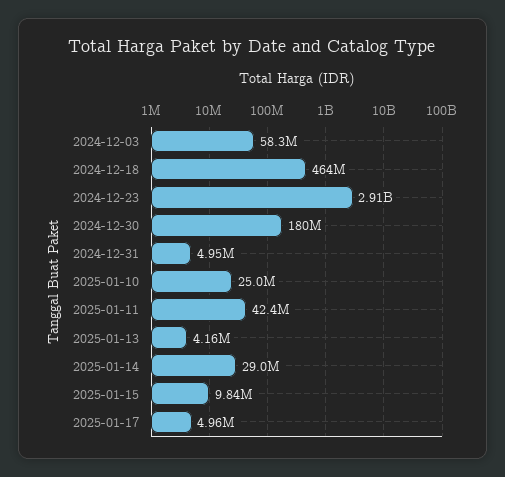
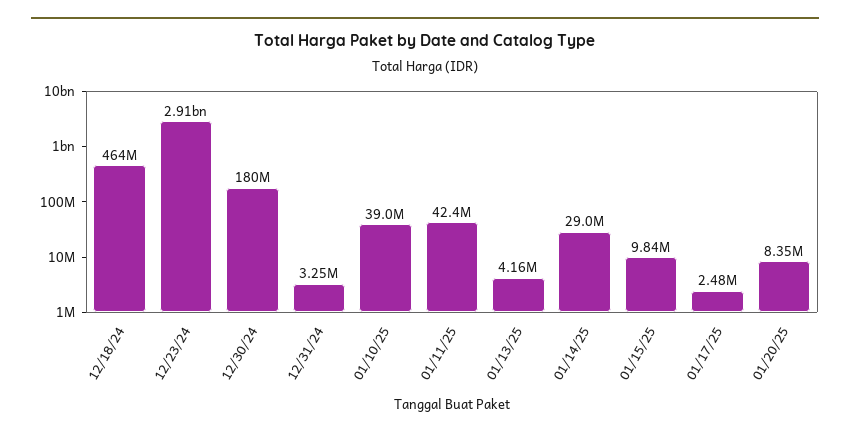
2024-12-03: 58300000 -> none
2024-12-31: 4950000 -> 3250000
2025-01-10: 25000000 -> 39000000
2025-01-17: 4960000 -> 2480000
01/20/25: none -> 8350000

